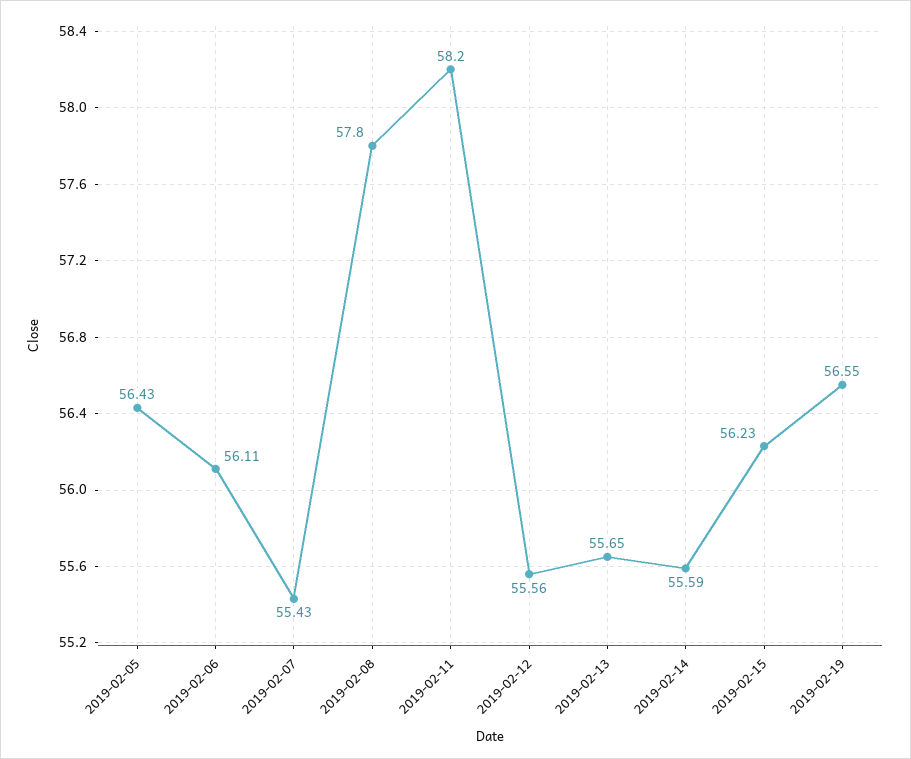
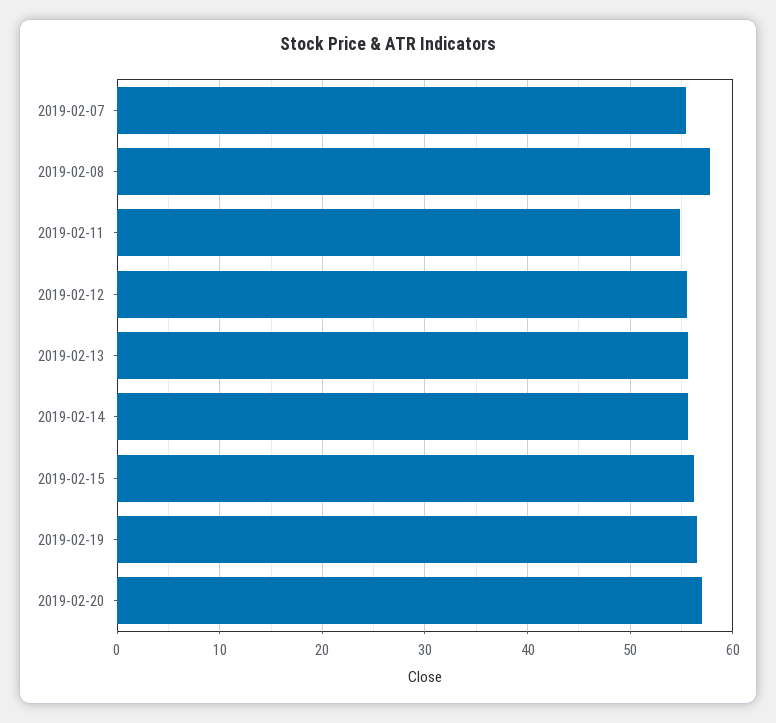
2019-02-05: 56.43 -> none
2019-02-06: 56.11 -> none
2019-02-11: 58.2 -> 55
2019-02-20: none -> 57

